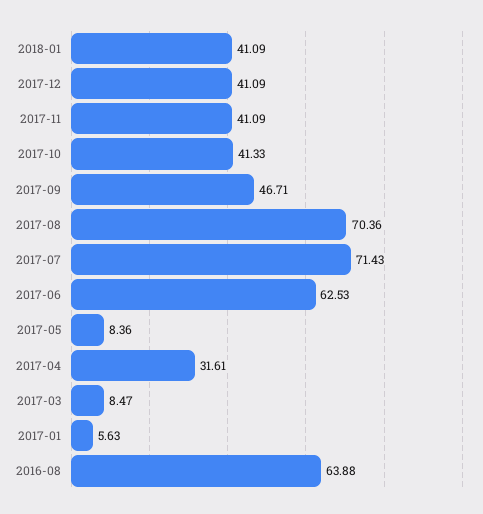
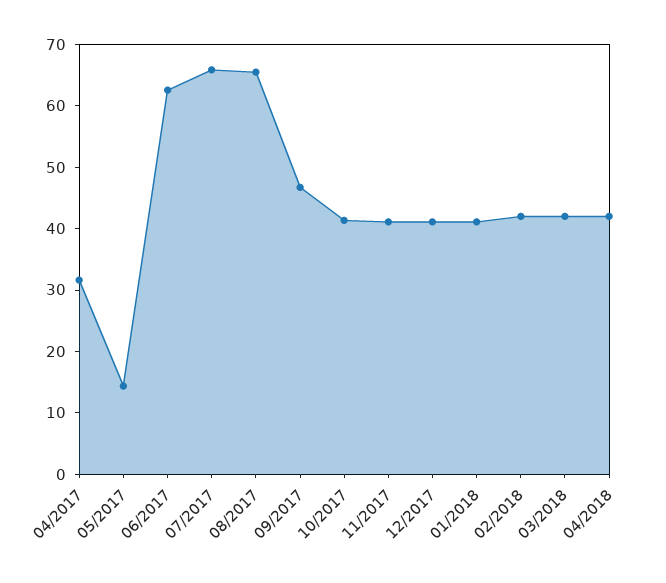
2017-08: 70.36 -> 66
2017-07: 71.43 -> 66
2017-05: 8.36 -> 14
2017-03: 8.47 -> none
2017-01: 5.63 -> none
2016-08: 63.88 -> none
02/2018: none -> 42
03/2018: none -> 42
04/2018: none -> 42

